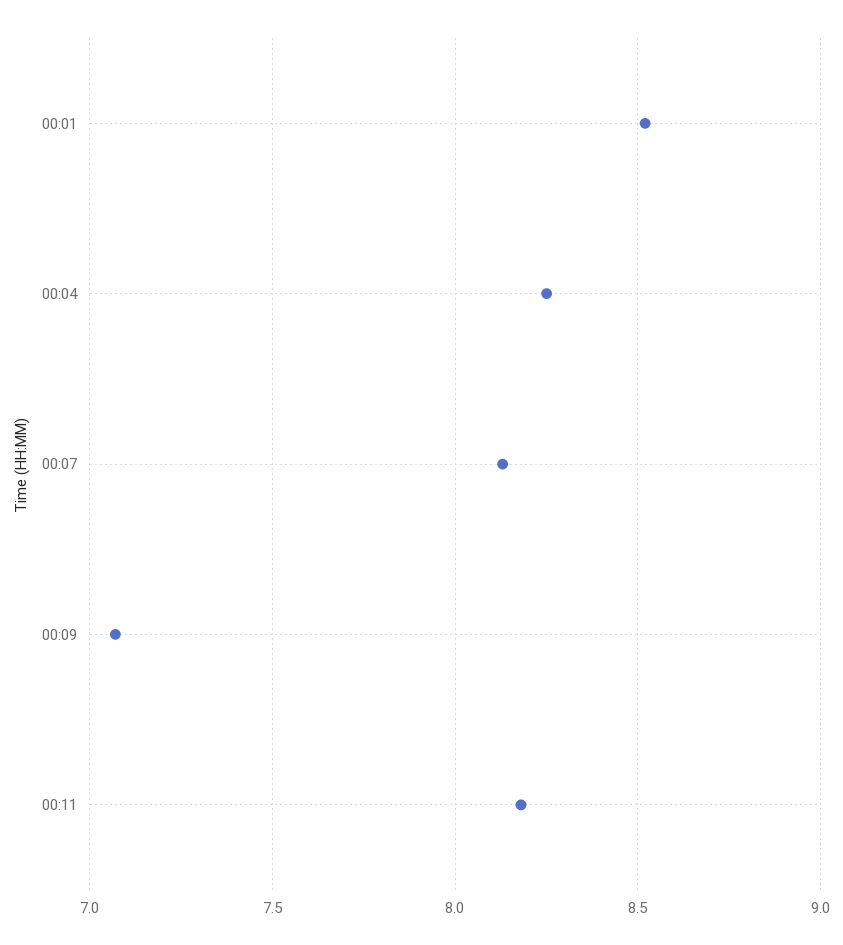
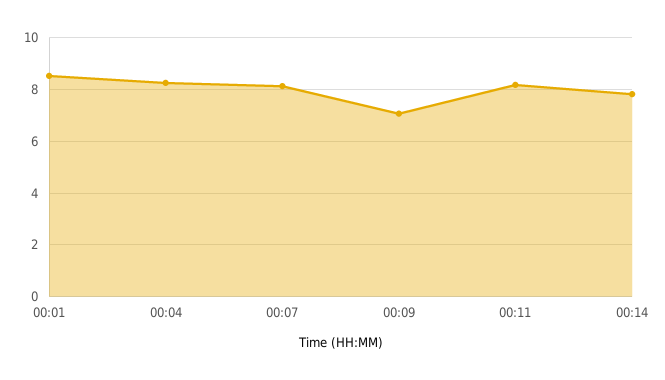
00:14: none -> 7.75

